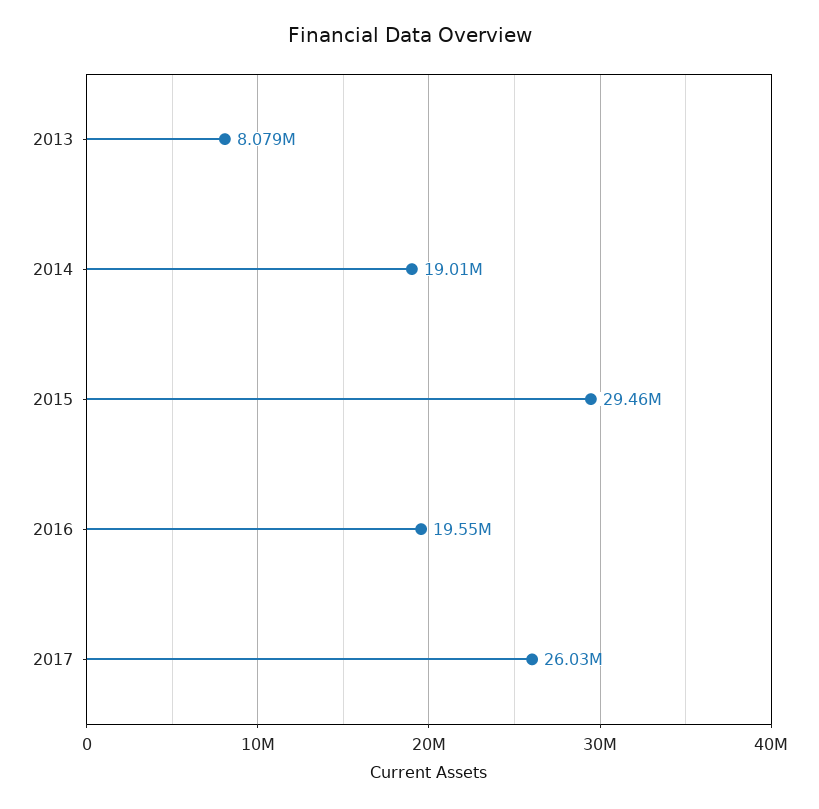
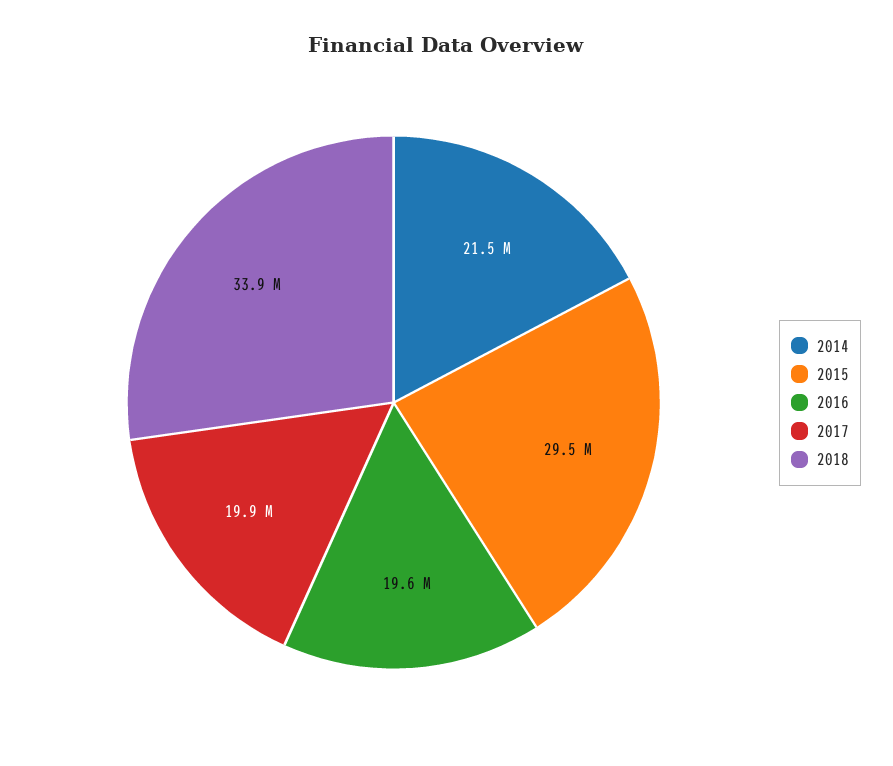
2013: 8079000 -> none
2014: 19010000 -> 21500000
2017: 26030000 -> 19900000
2018: none -> 33900000

